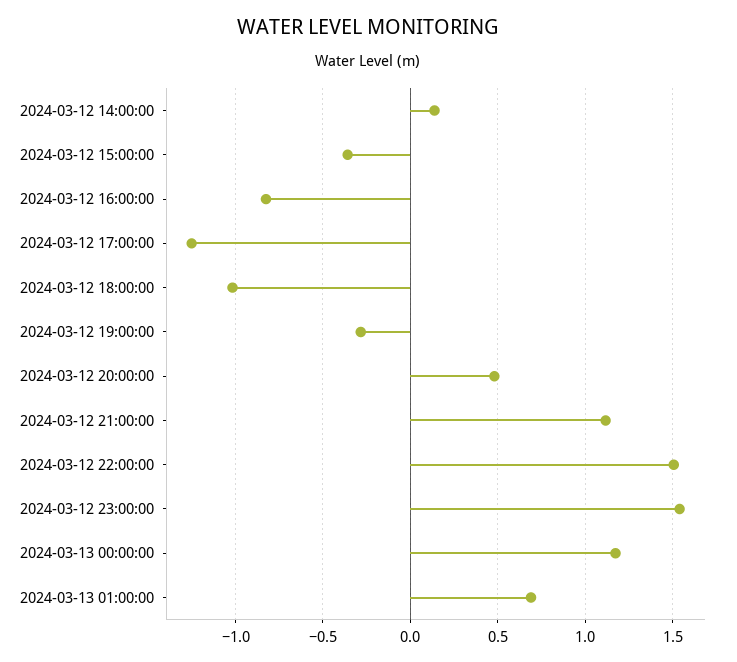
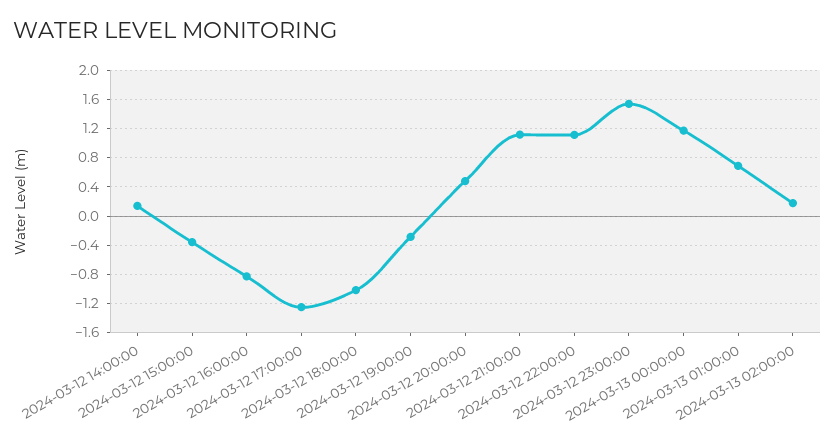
2024-03-12 22:00:00: 1.5 -> 1.1
2024-03-13 02:00:00: none -> 0.2

